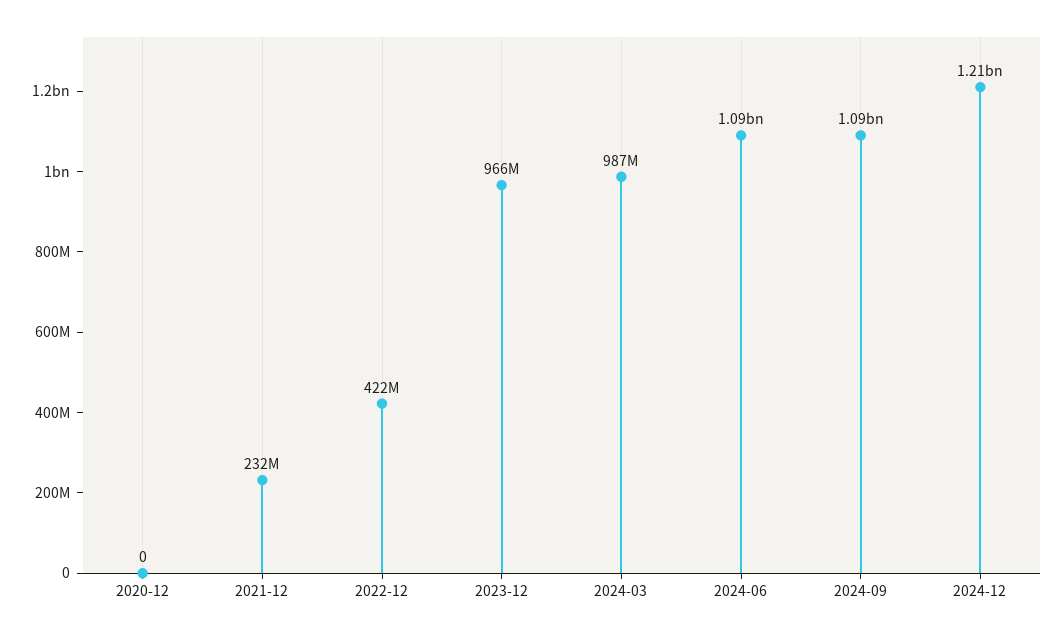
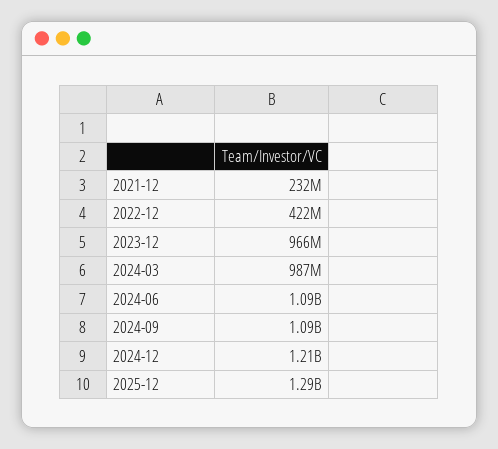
2020-12: 0 -> none
2025-12: none -> 1290000000

